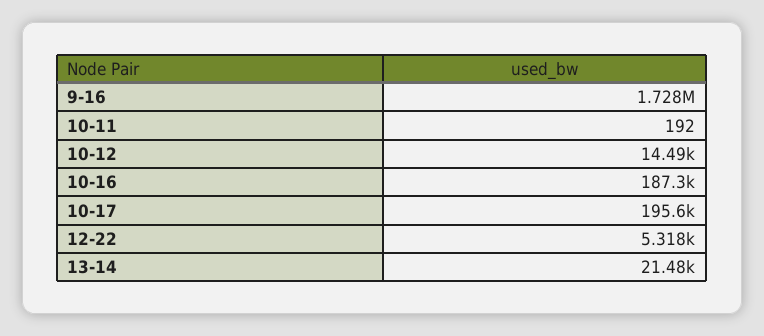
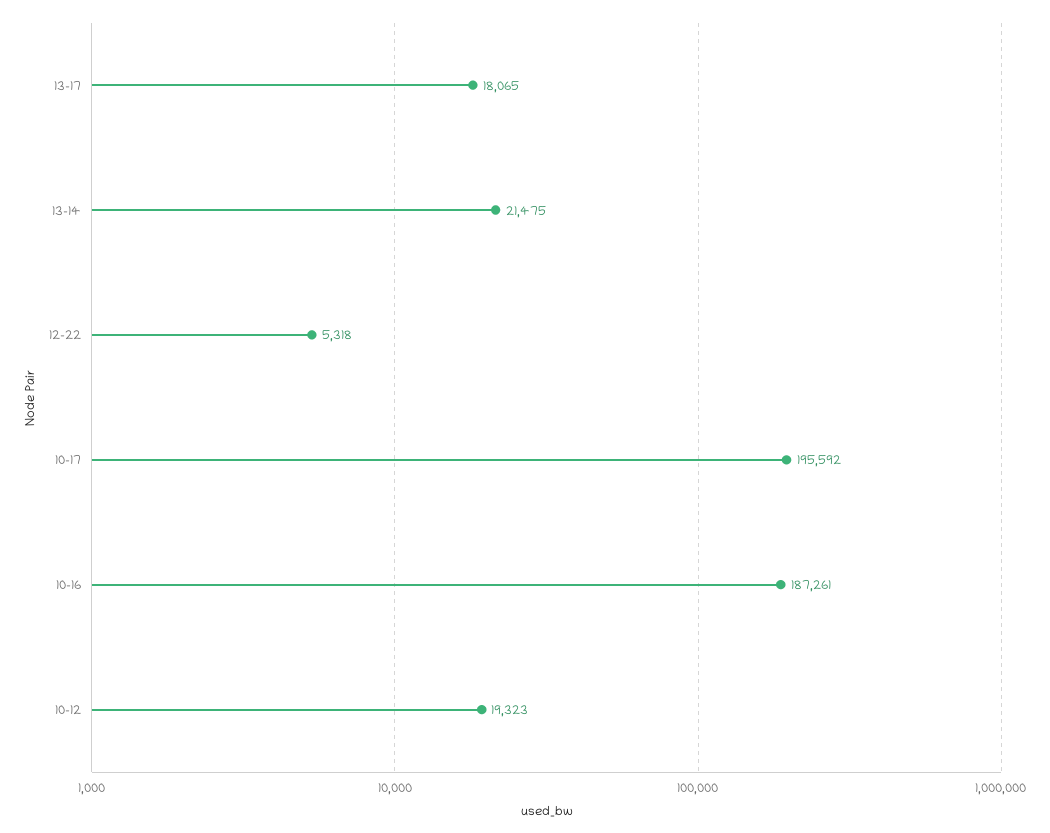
9-16: 1728000 -> none
10-11: 192 -> none
10-12: 14490 -> 19323
13-17: none -> 18065

